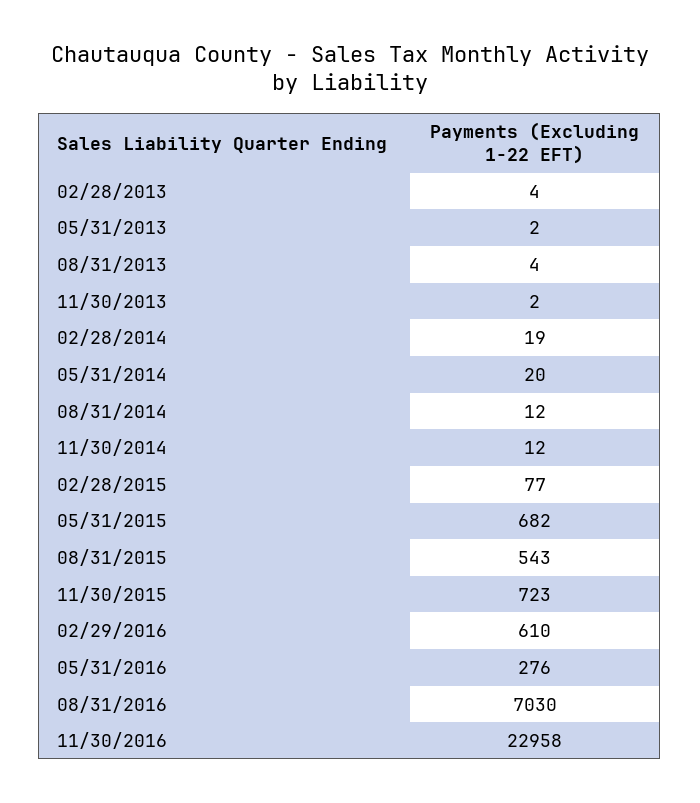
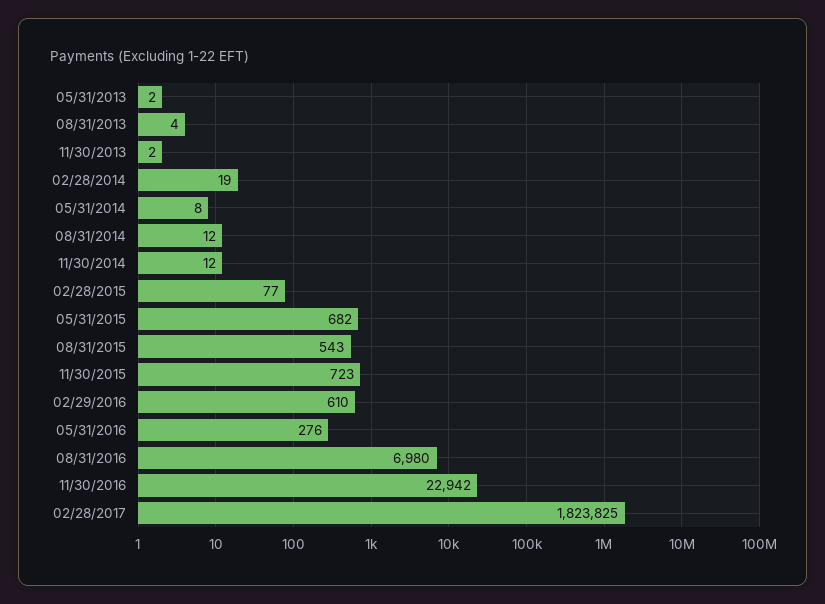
02/28/2013: 4 -> none
05/31/2014: 20 -> 8
08/31/2016: 7030 -> 6980
11/30/2016: 22958 -> 22942
02/28/2017: none -> 1823825

